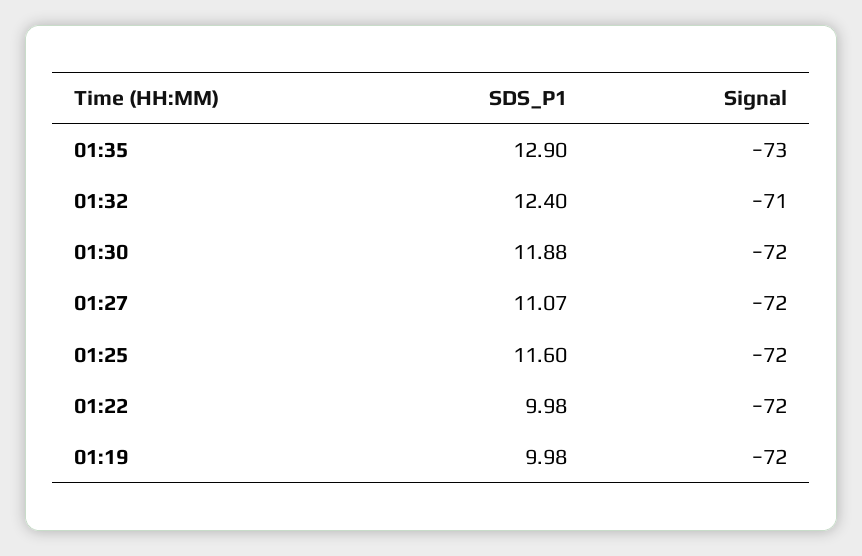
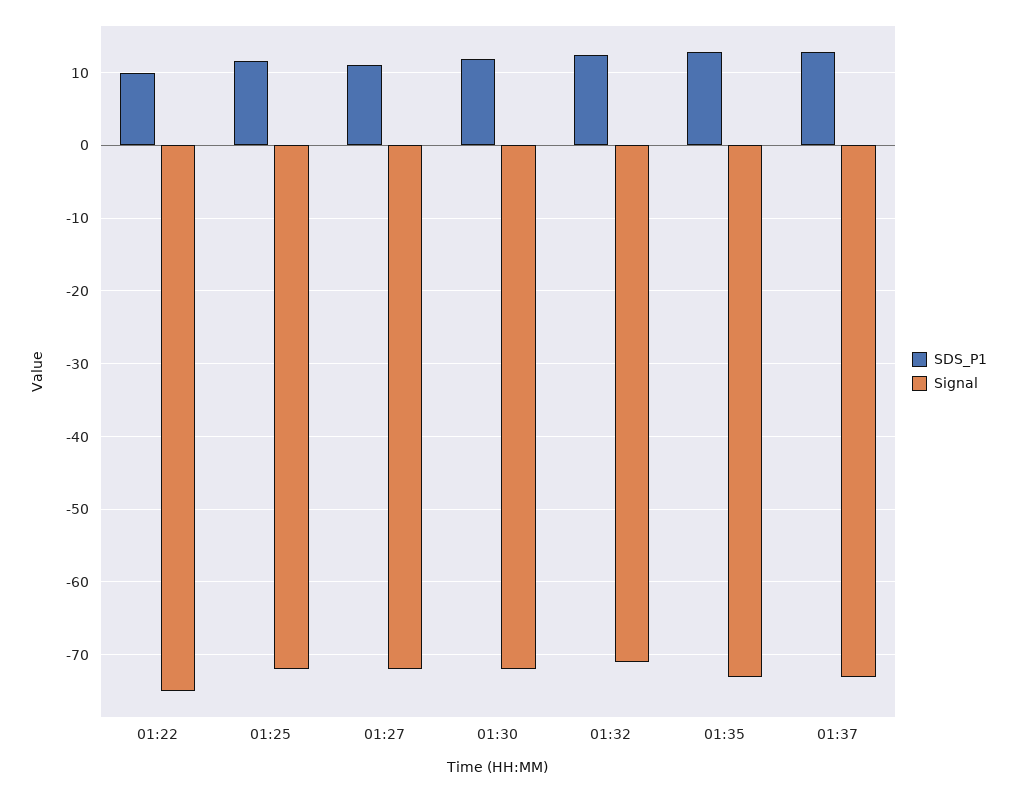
Signal, 01:22: -72 -> -75
SDS_P1, 01:19: 9.98 -> none
Signal, 01:19: -72 -> none
SDS_P1, 01:37: none -> 13
Signal, 01:37: none -> -73

